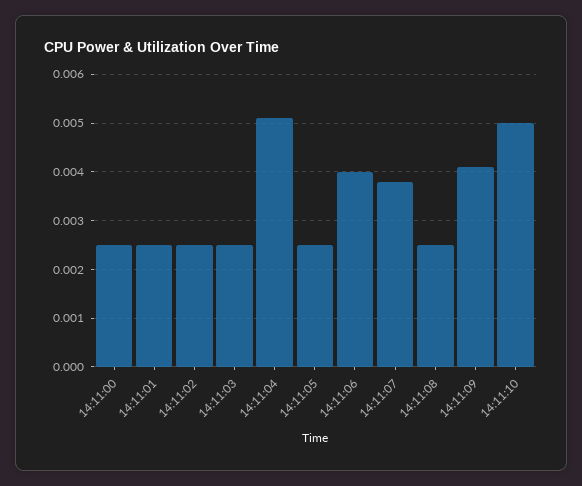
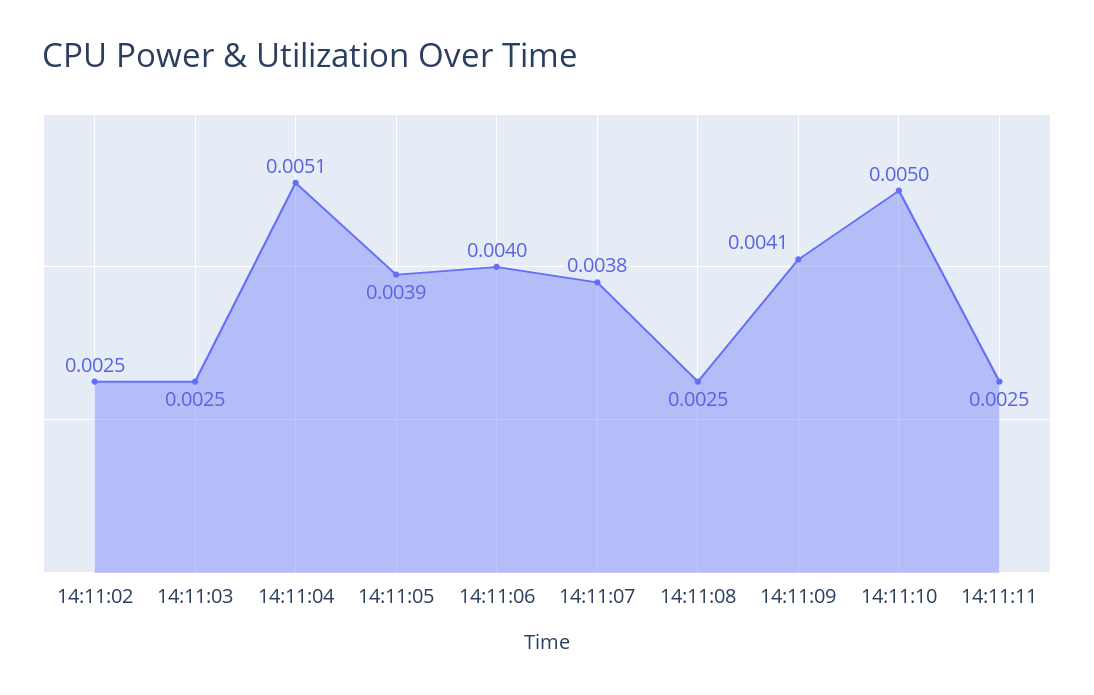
14:11:00: 0.0025 -> none
14:11:01: 0.0025 -> none
14:11:05: 0.0025 -> 0.0039
14:11:11: none -> 0.0025

